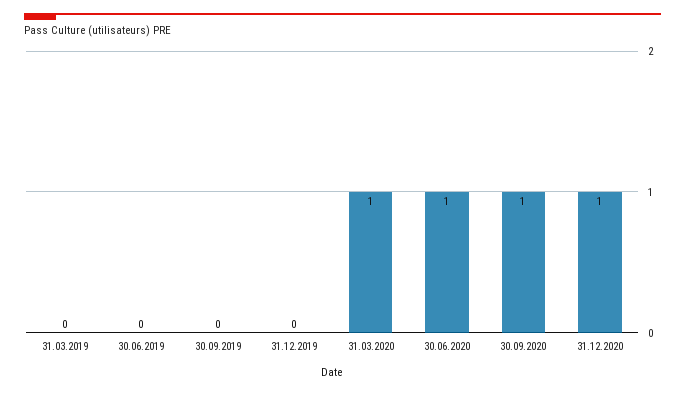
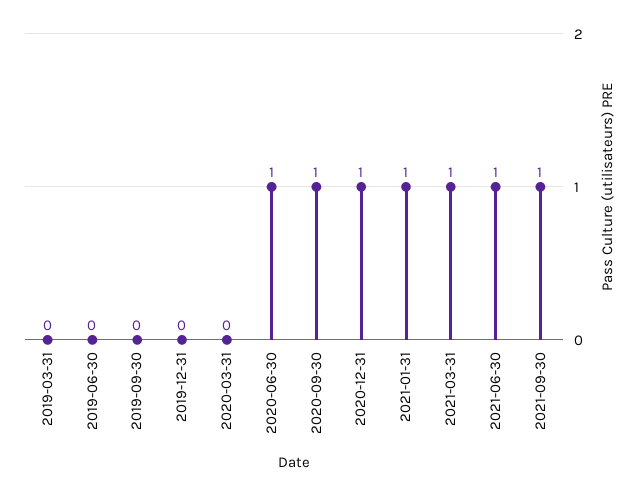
31.03.2020: 1 -> 0
2021-01-31: none -> 1
2021-03-31: none -> 1
2021-06-30: none -> 1
2021-09-30: none -> 1

